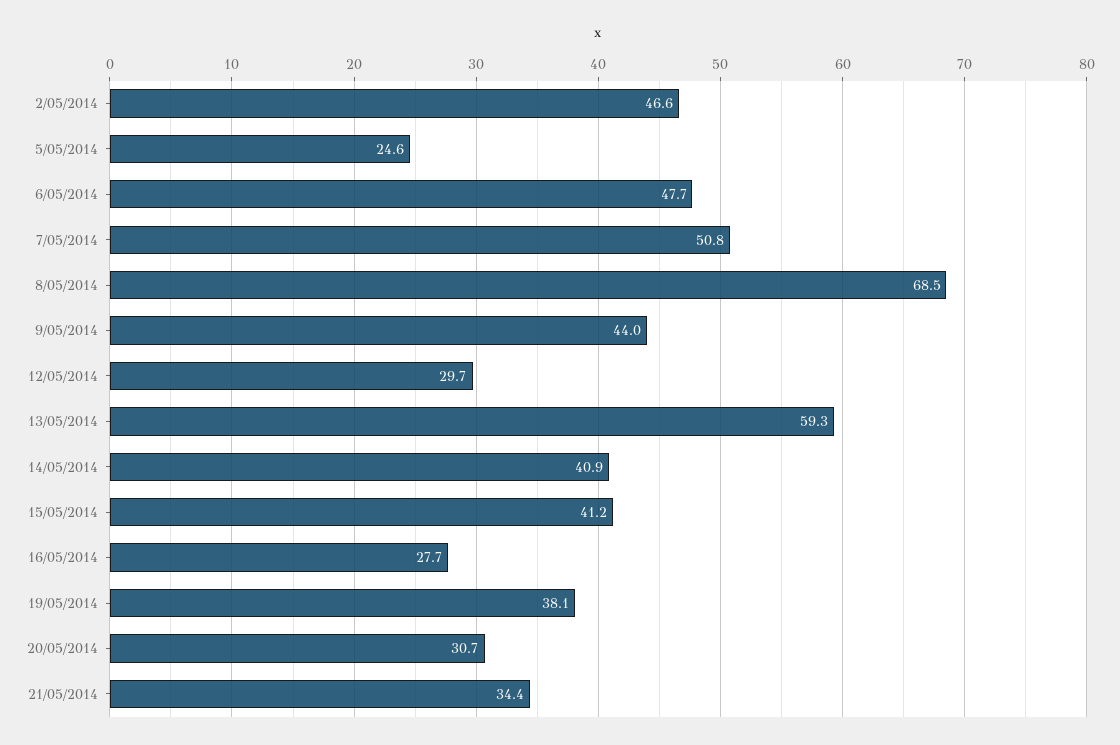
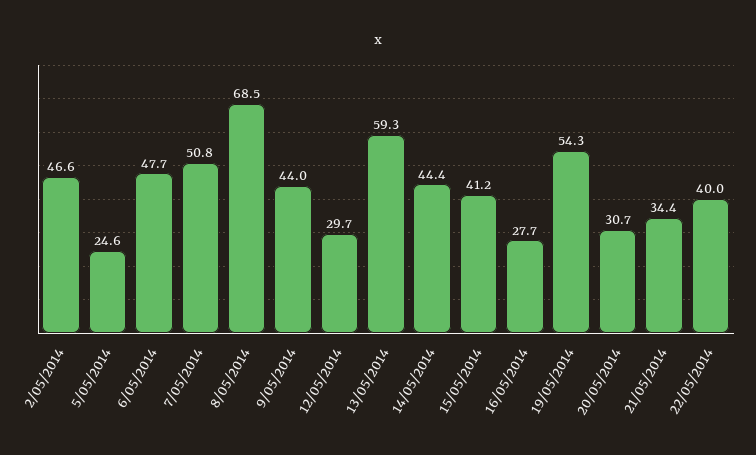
14/05/2014: 40.9 -> 44.4
19/05/2014: 38.1 -> 54.3
22/05/2014: none -> 40

